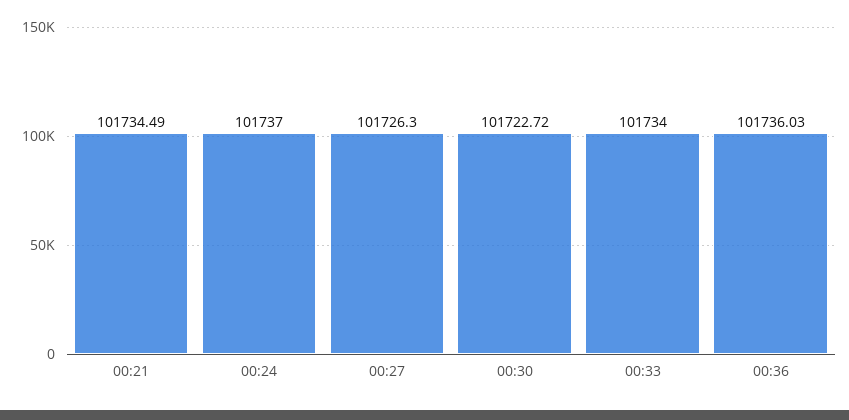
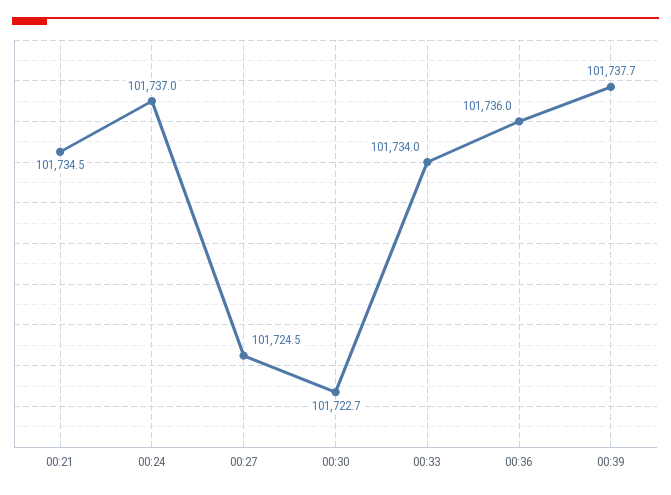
00:27: 101726.3 -> 101724.5
00:39: none -> 101737.7

